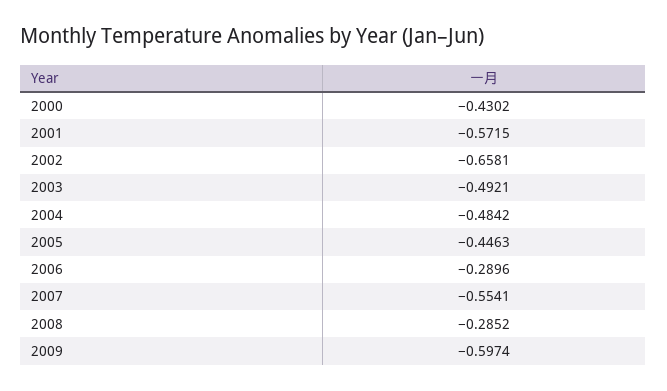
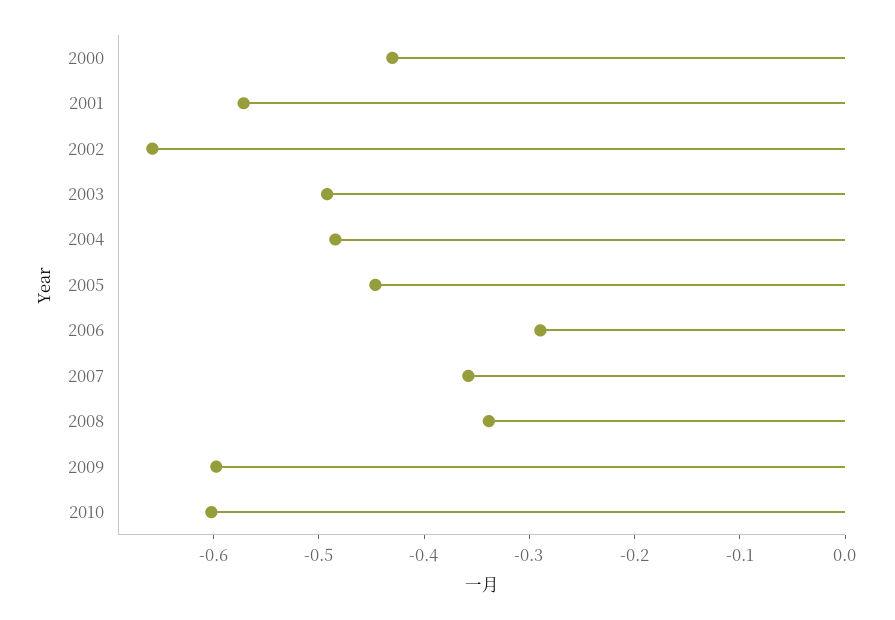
2007: -0.5541 -> -0.36
2008: -0.2852 -> -0.34
2010: none -> -0.6

